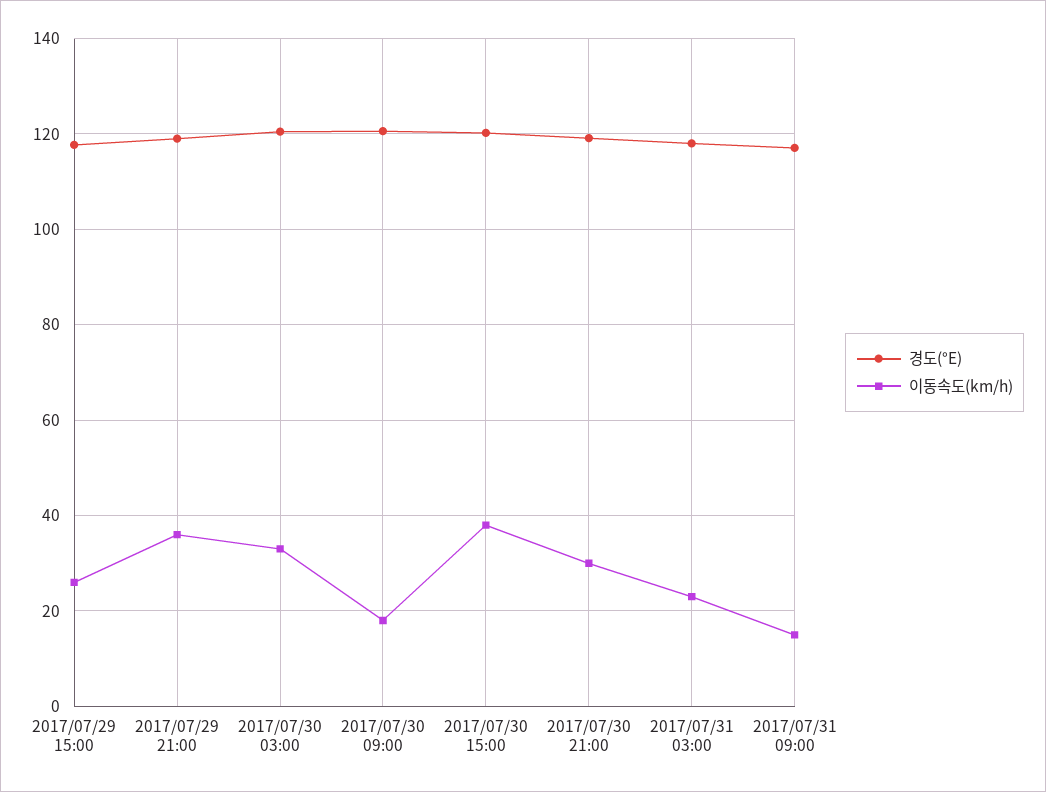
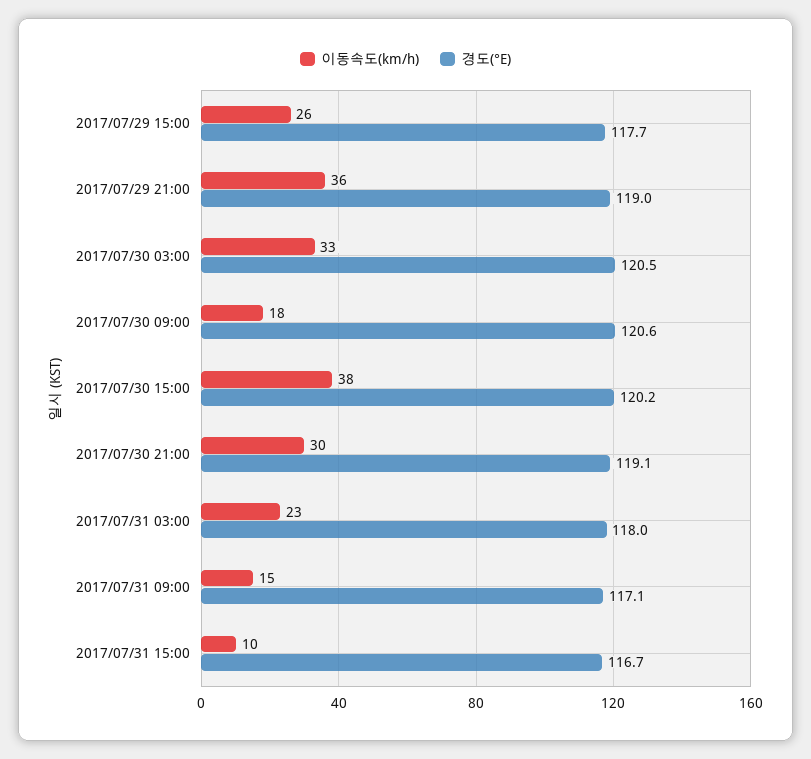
이동속도(km/h), 2017/07/31 15:00: none -> 10
경도(°E), 2017/07/31 15:00: none -> 116.7

